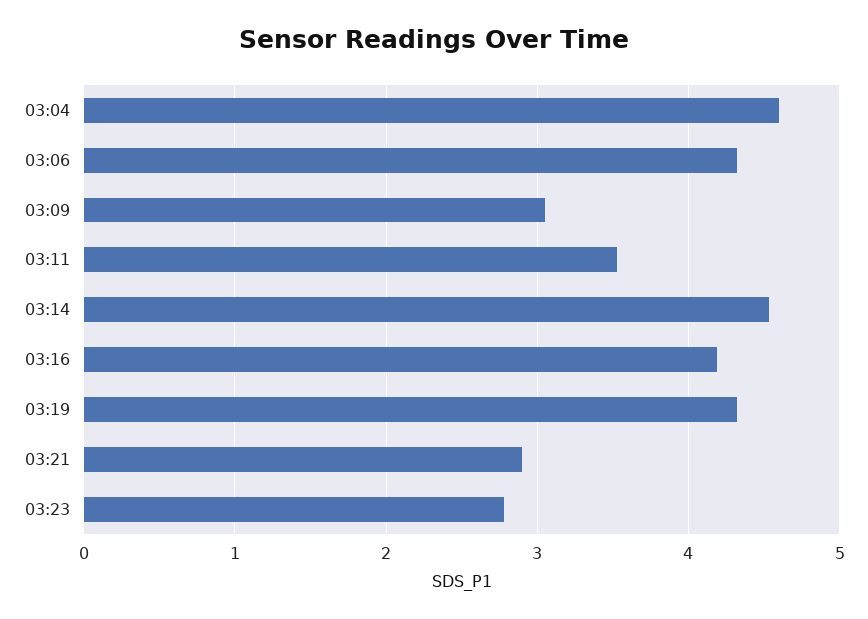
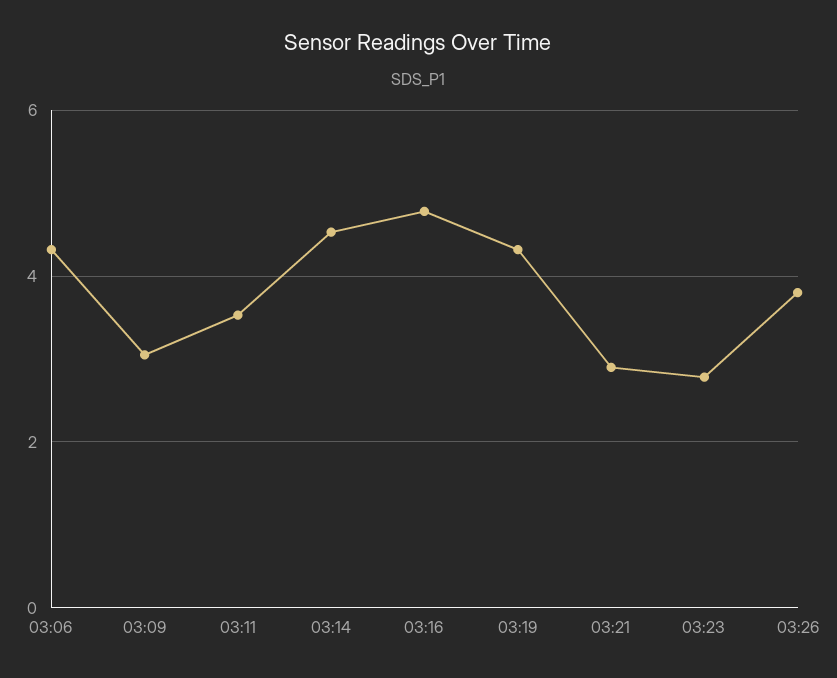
03:04: 4.6 -> none
03:16: 4.2 -> 4.8
03:26: none -> 3.8

